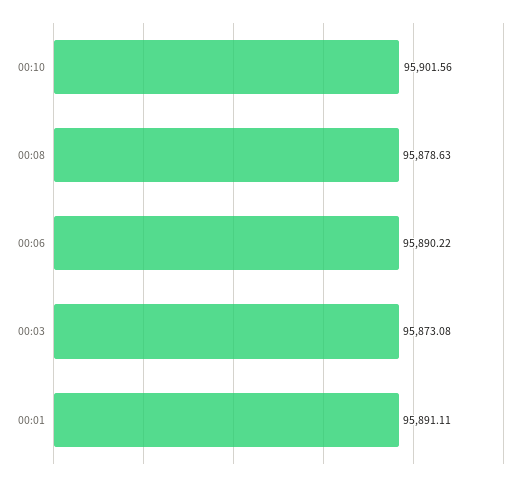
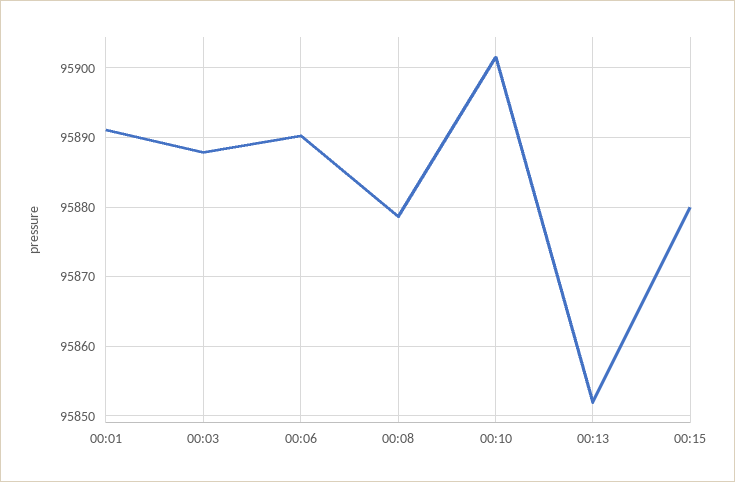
00:03: 95873.08 -> 95888
00:13: none -> 95852
00:15: none -> 95880

